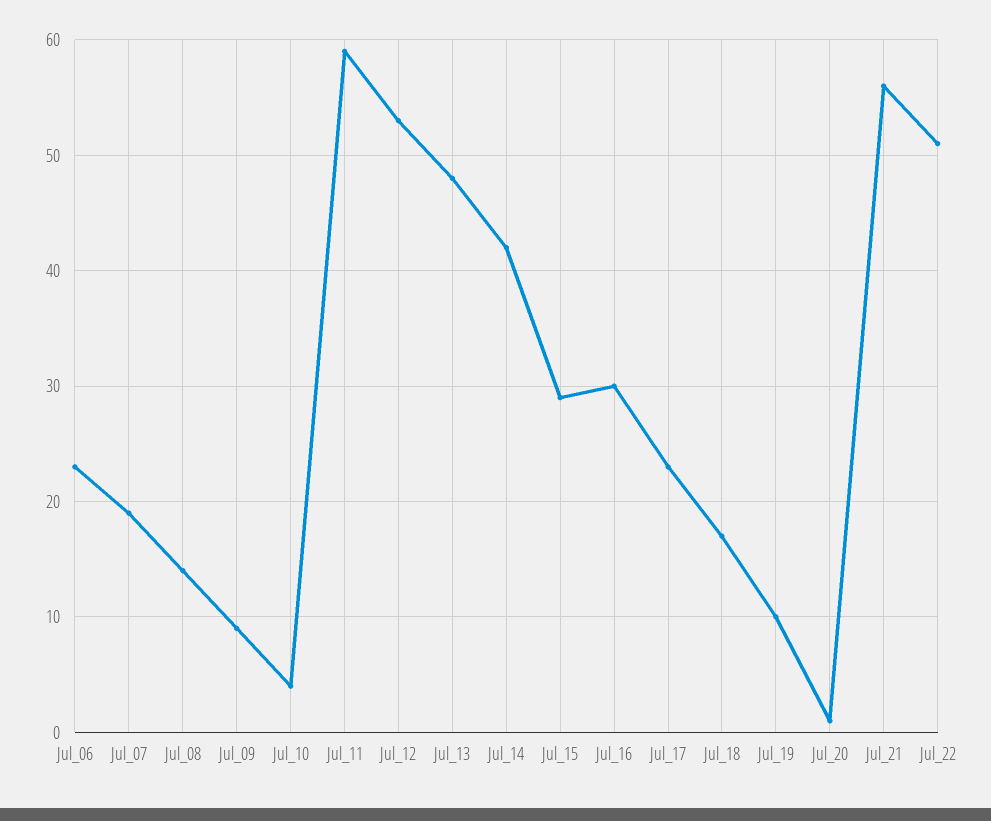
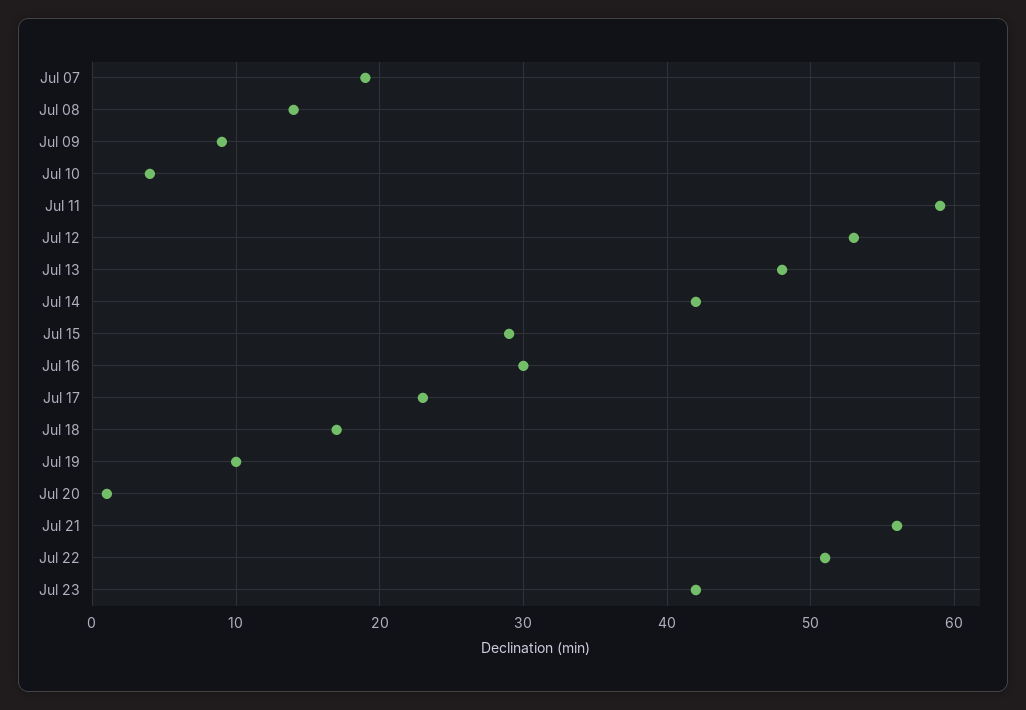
Jul_06: 23 -> none
Jul 23: none -> 42

